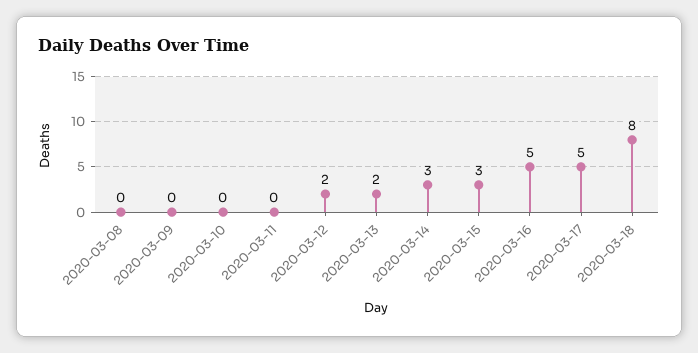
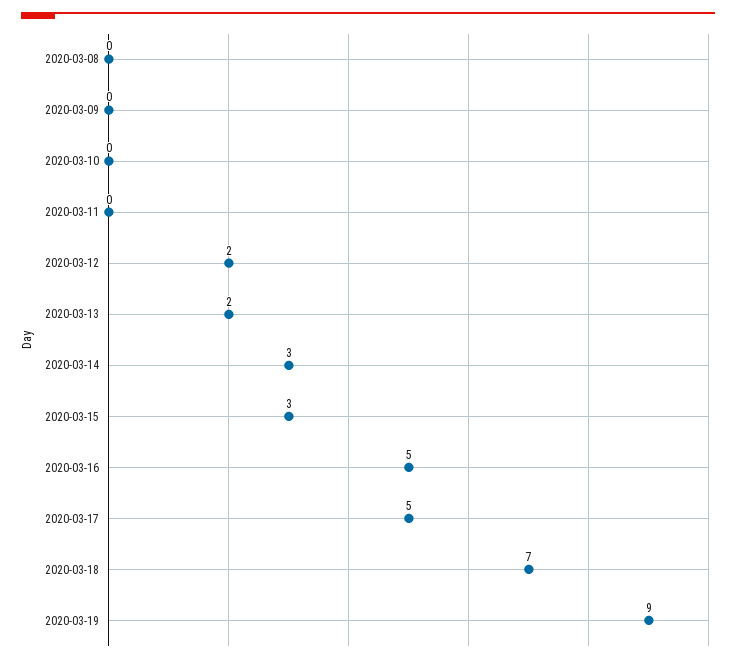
2020-03-18: 8 -> 7
2020-03-19: none -> 9

